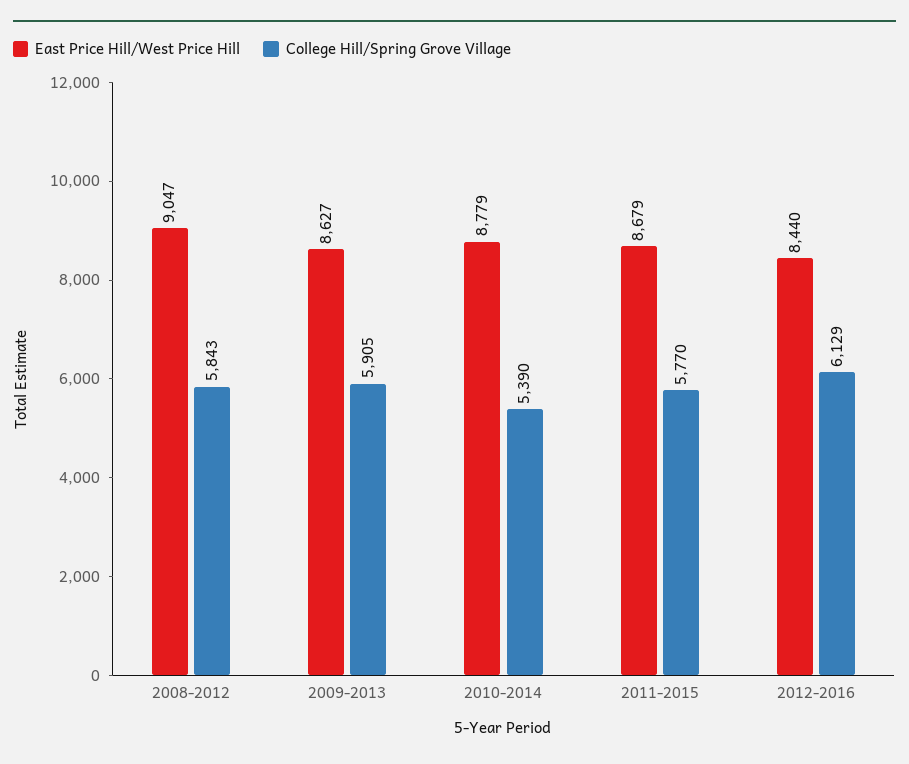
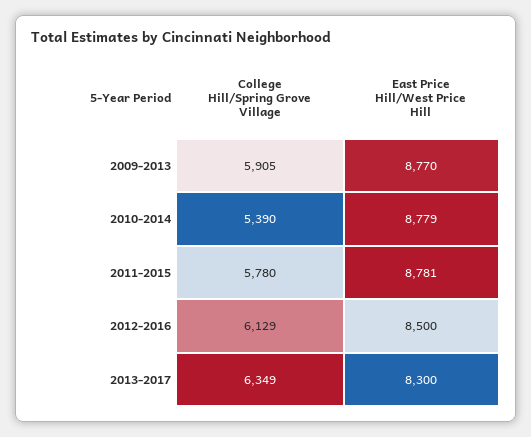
East Price Hill/West Price Hill, 2008-2012: 9047 -> none
College Hill/Spring Grove Village, 2008-2012: 5843 -> none
East Price Hill/West Price Hill, 2009-2013: 8627 -> 8770
East Price Hill/West Price Hill, 2011-2015: 8679 -> 8781
College Hill/Spring Grove Village, 2011-2015: 5770 -> 5780
East Price Hill/West Price Hill, 2012-2016: 8440 -> 8500
College Hill/Spring Grove Village, 2013-2017: none -> 6349
East Price Hill/West Price Hill, 2013-2017: none -> 8300

